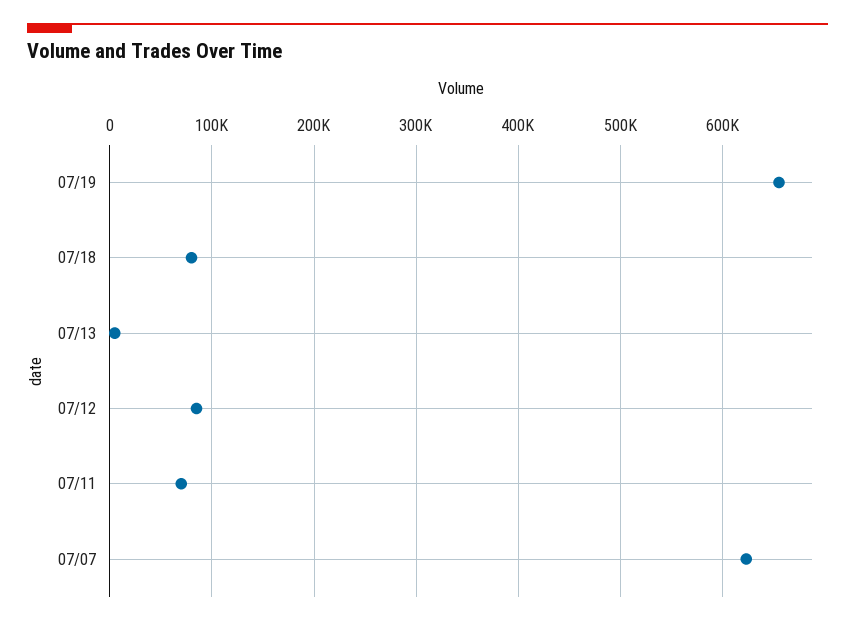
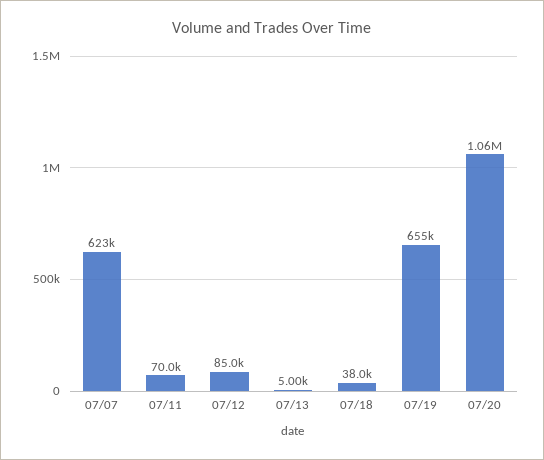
07/18: 80000 -> 38000
07/20: none -> 1060000

